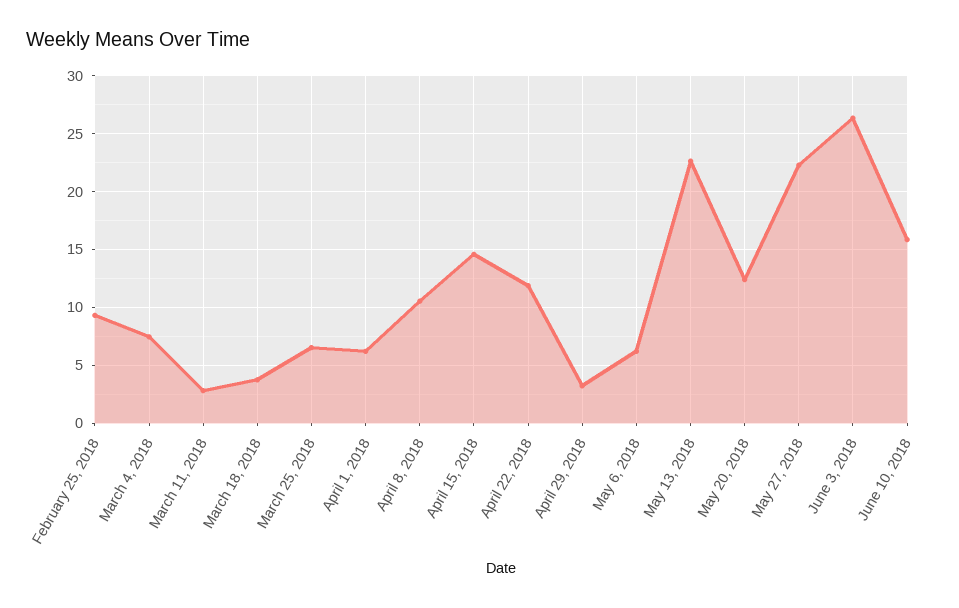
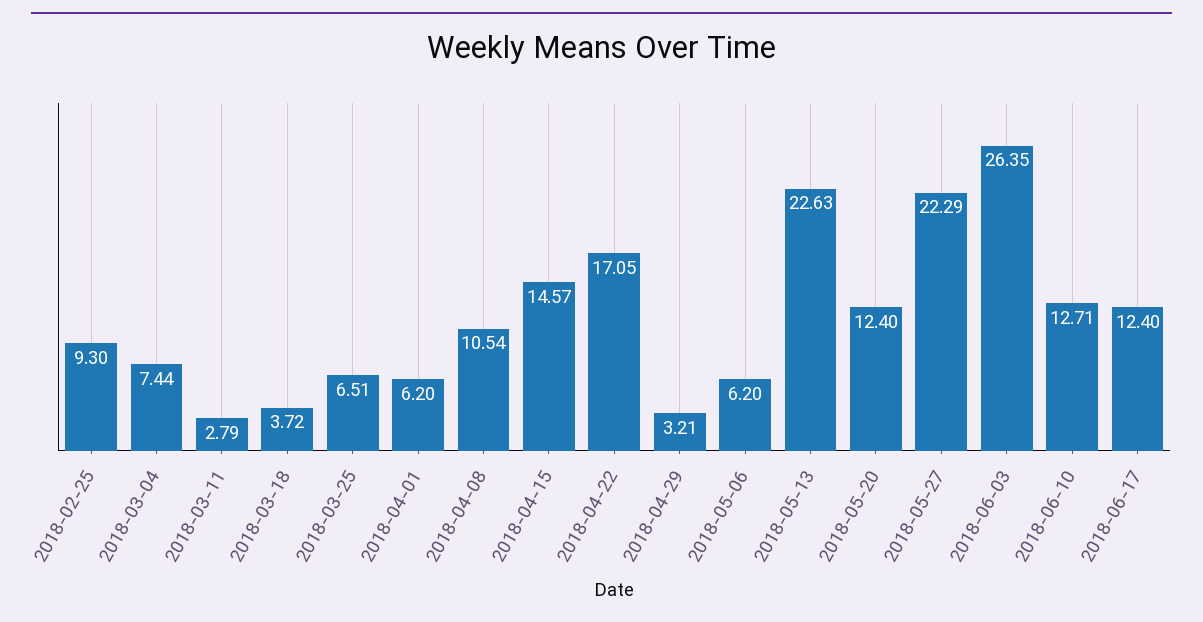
April 22, 2018: 12 -> 17.05
June 10, 2018: 16 -> 12.71
2018-06-17: none -> 12.4

